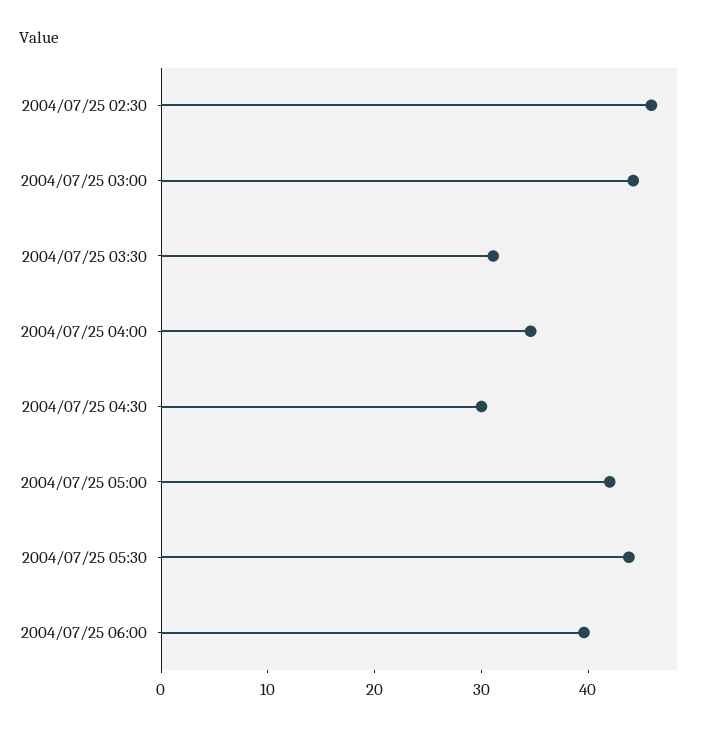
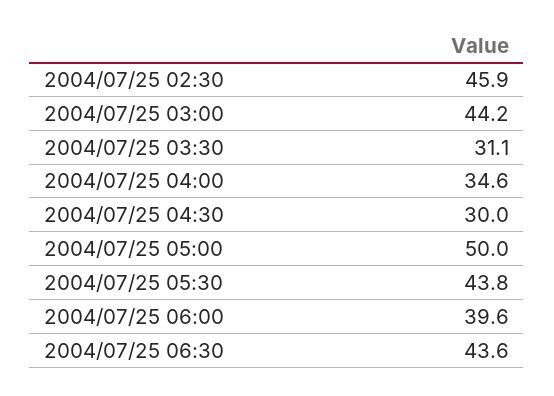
2004/07/25 05:00: 42 -> 50
2004/07/25 06:30: none -> 43.6

